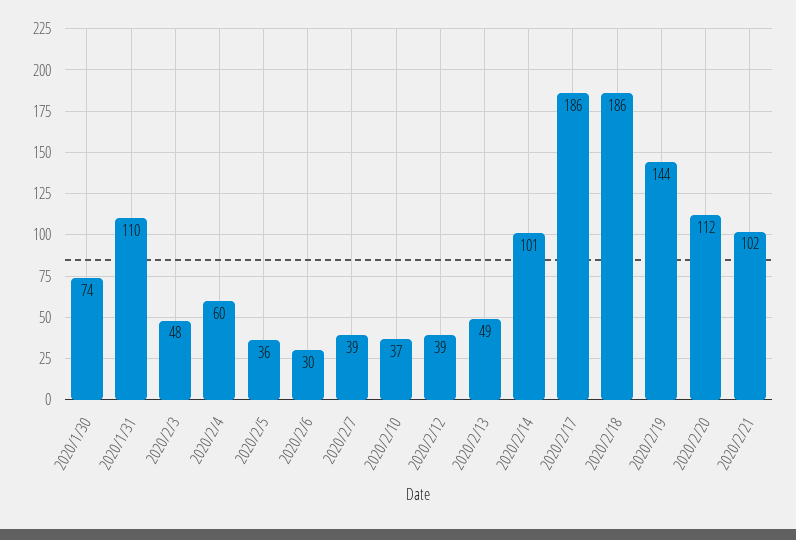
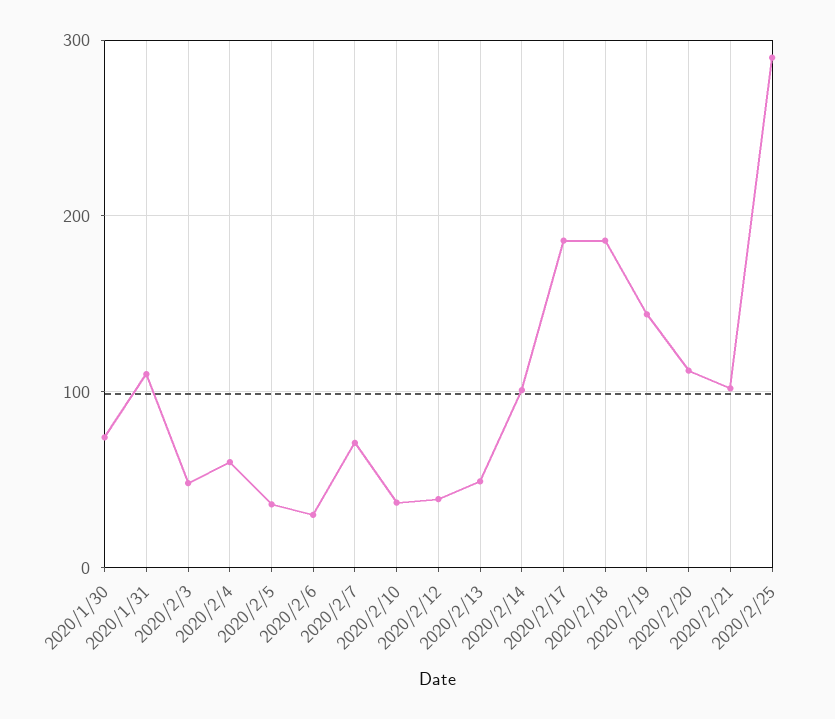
2020/2/7: 39 -> 70
2020/2/25: none -> 290

